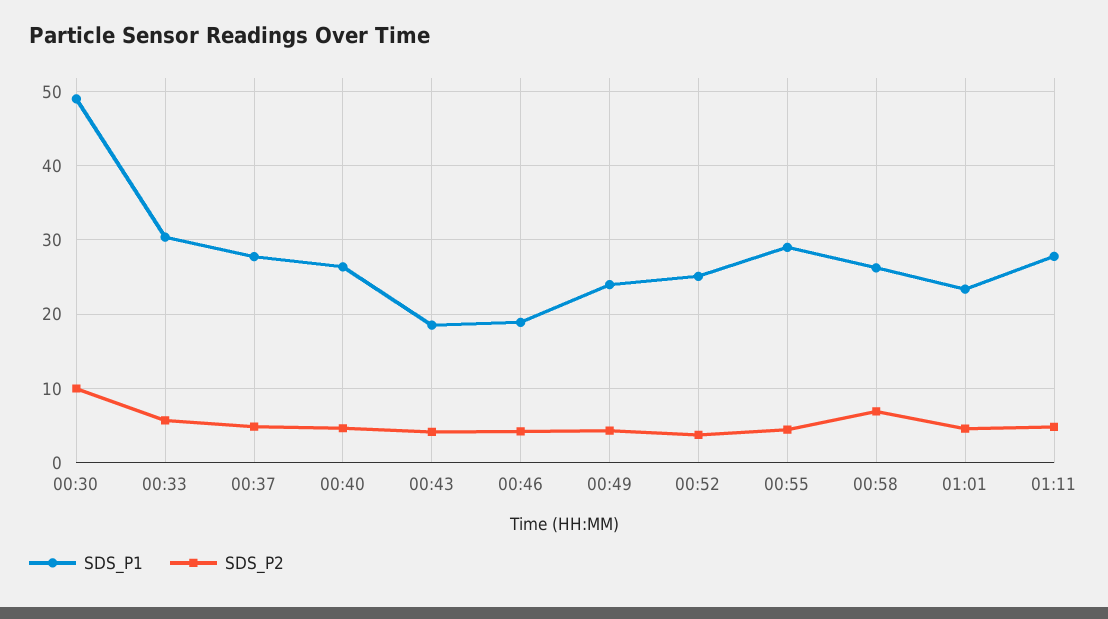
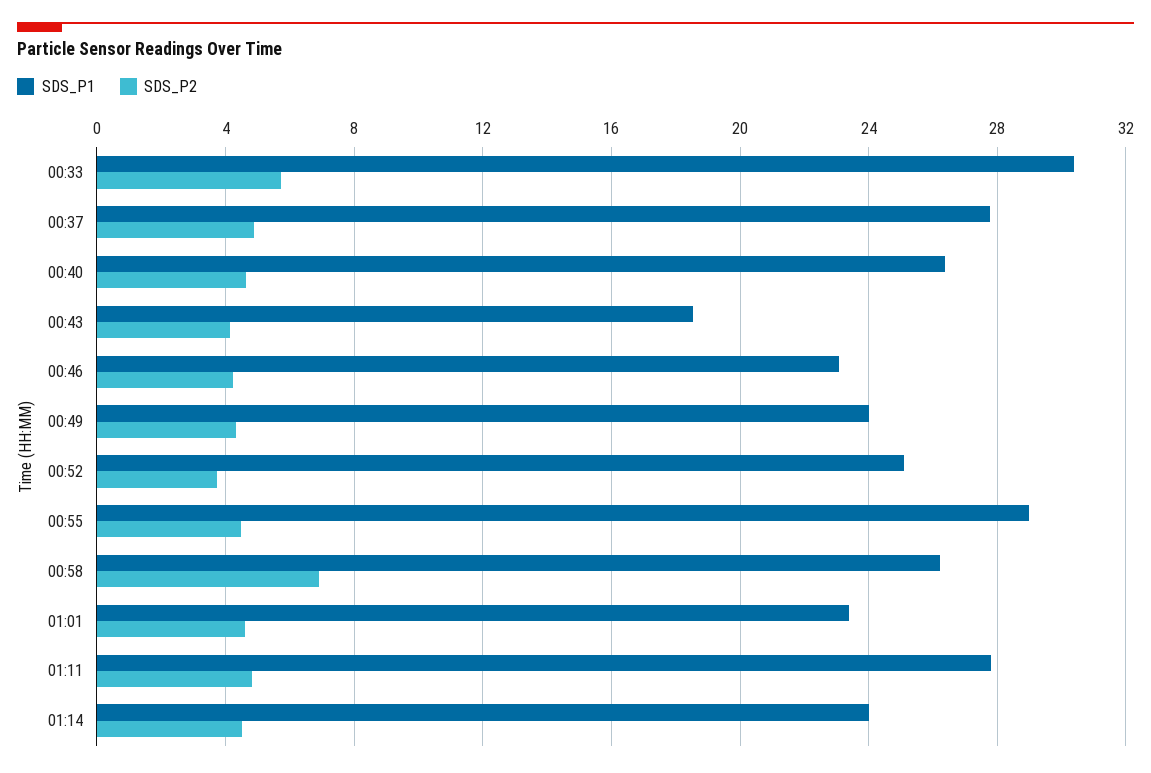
SDS_P1, 00:30: 49 -> none
SDS_P2, 00:30: 10 -> none
SDS_P1, 00:46: 19 -> 23
SDS_P1, 01:14: none -> 24
SDS_P2, 01:14: none -> 4.5

